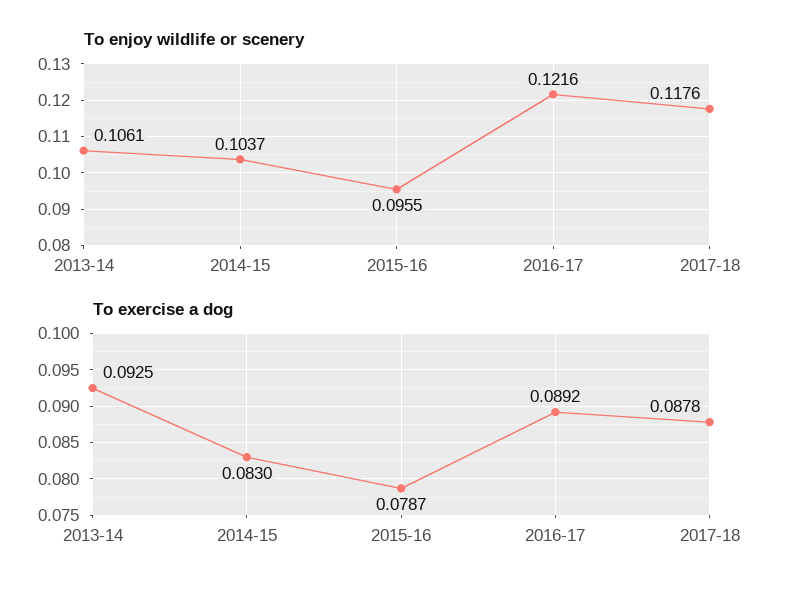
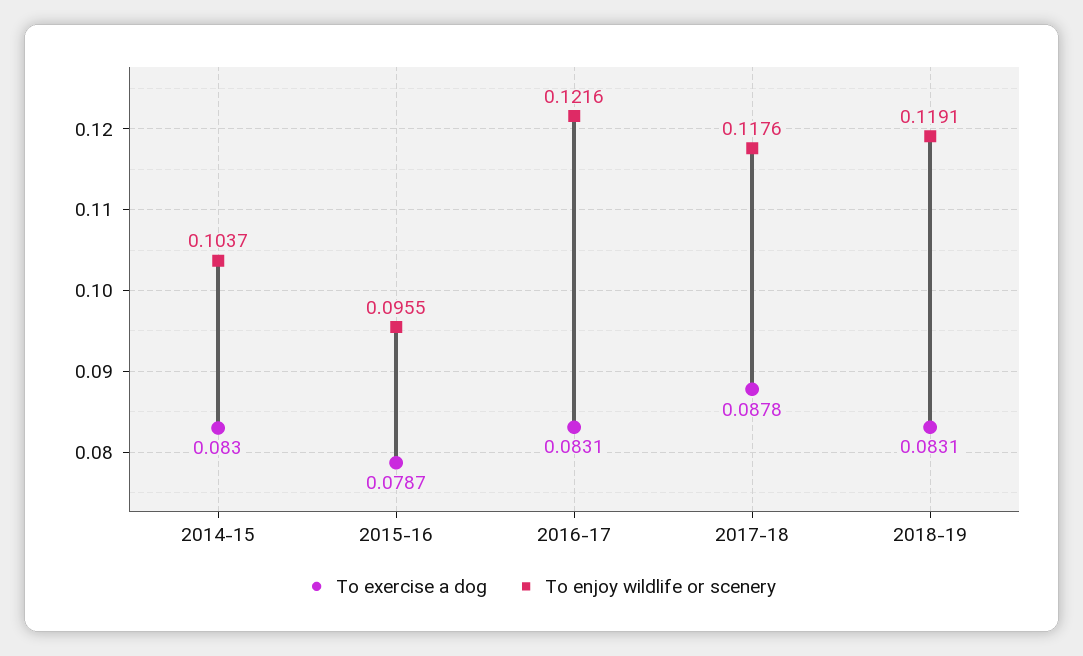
To enjoy wildlife or scenery, 2013-14: 0.1061 -> none
To exercise a dog, 2013-14: 0.0925 -> none
To exercise a dog, 2016-17: 0.0892 -> 0.0831
To exercise a dog, 2018-19: none -> 0.0831
To enjoy wildlife or scenery, 2018-19: none -> 0.1191

